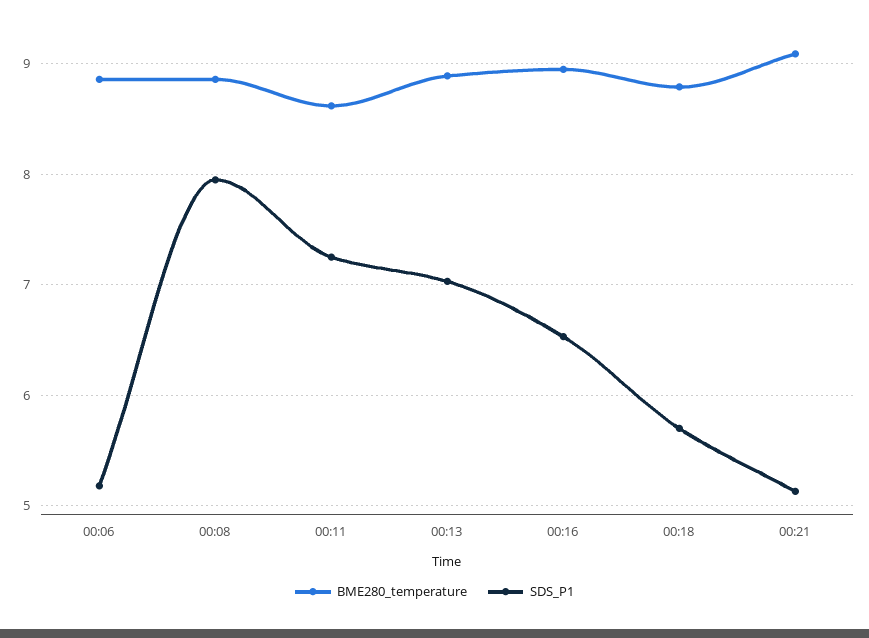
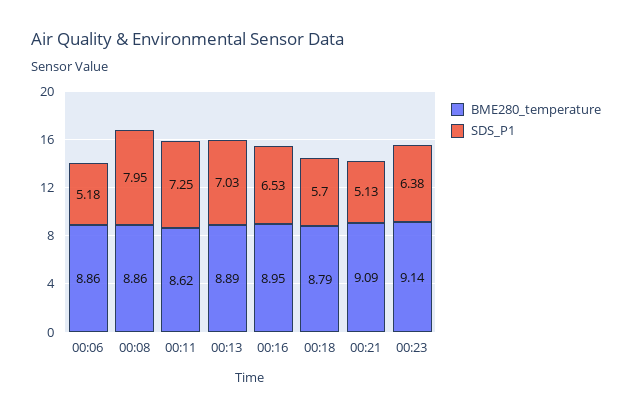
BME280_temperature, 00:23: none -> 9.14
SDS_P1, 00:23: none -> 6.38

